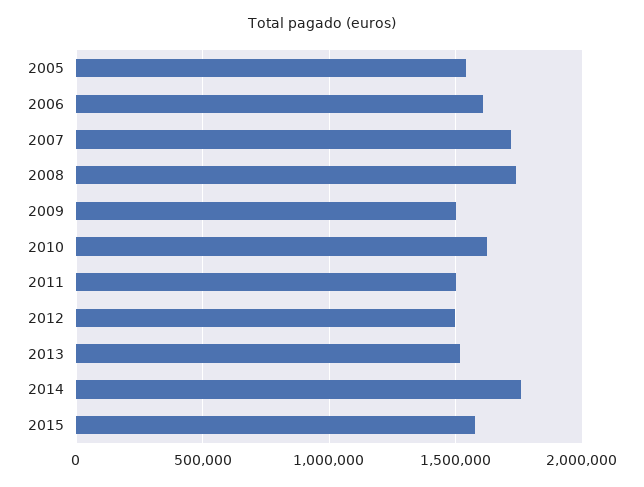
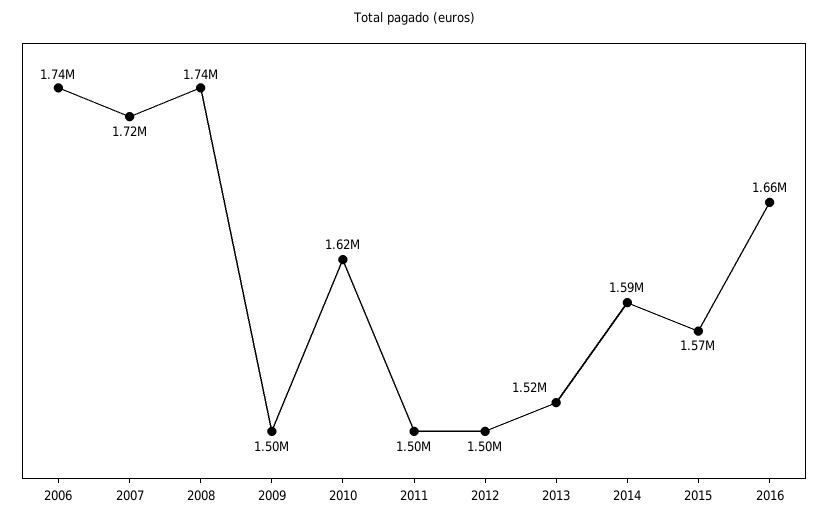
2005: 1550000 -> none
2006: 1600000 -> 1740000
2014: 1750000 -> 1590000
2016: none -> 1660000

